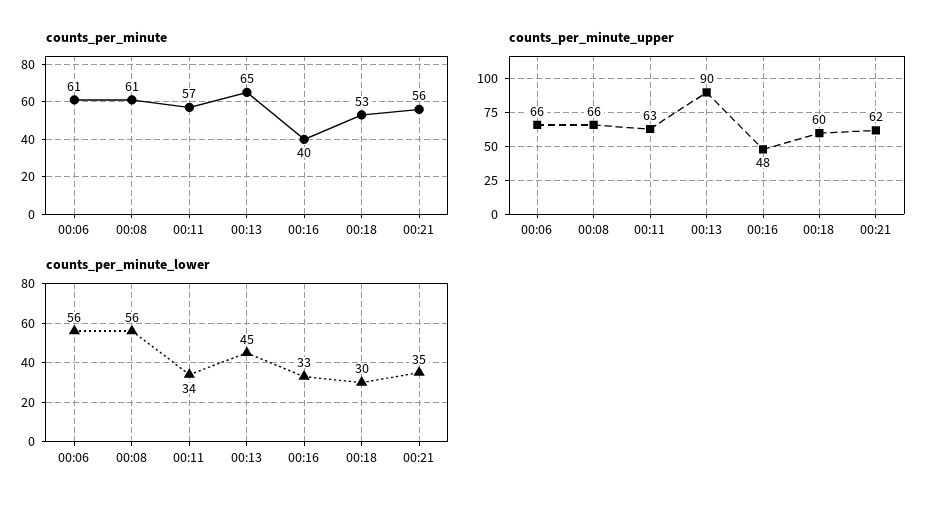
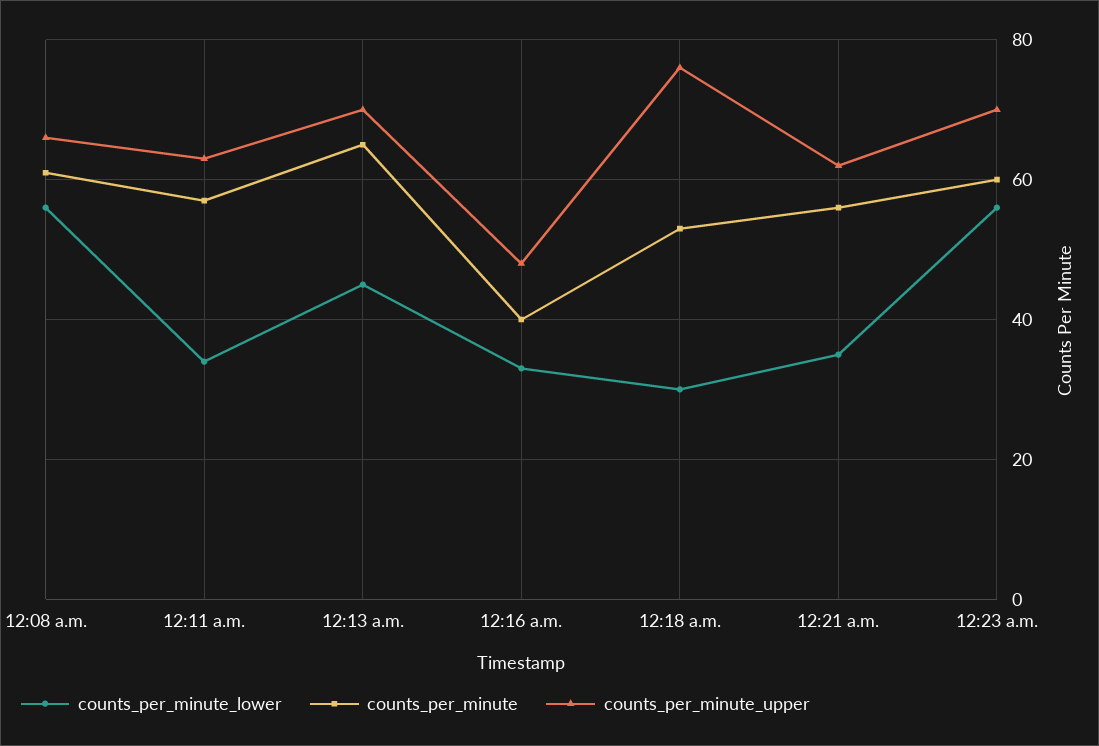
counts_per_minute, 00:06: 61 -> none
counts_per_minute_upper, 00:06: 66 -> none
counts_per_minute_upper, 00:13: 90 -> 70
counts_per_minute_upper, 00:18: 60 -> 75
counts_per_minute_lower, 00:06: 56 -> none
counts_per_minute_lower, 12:23 a.m.: none -> 55
counts_per_minute, 12:23 a.m.: none -> 60
counts_per_minute_upper, 12:23 a.m.: none -> 70

